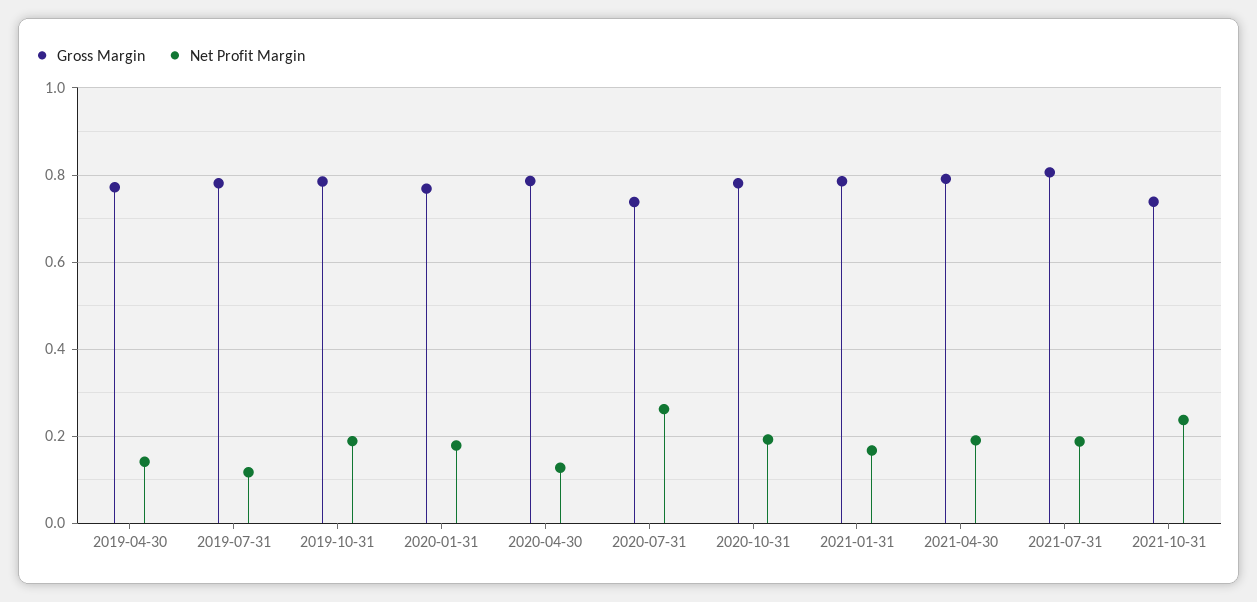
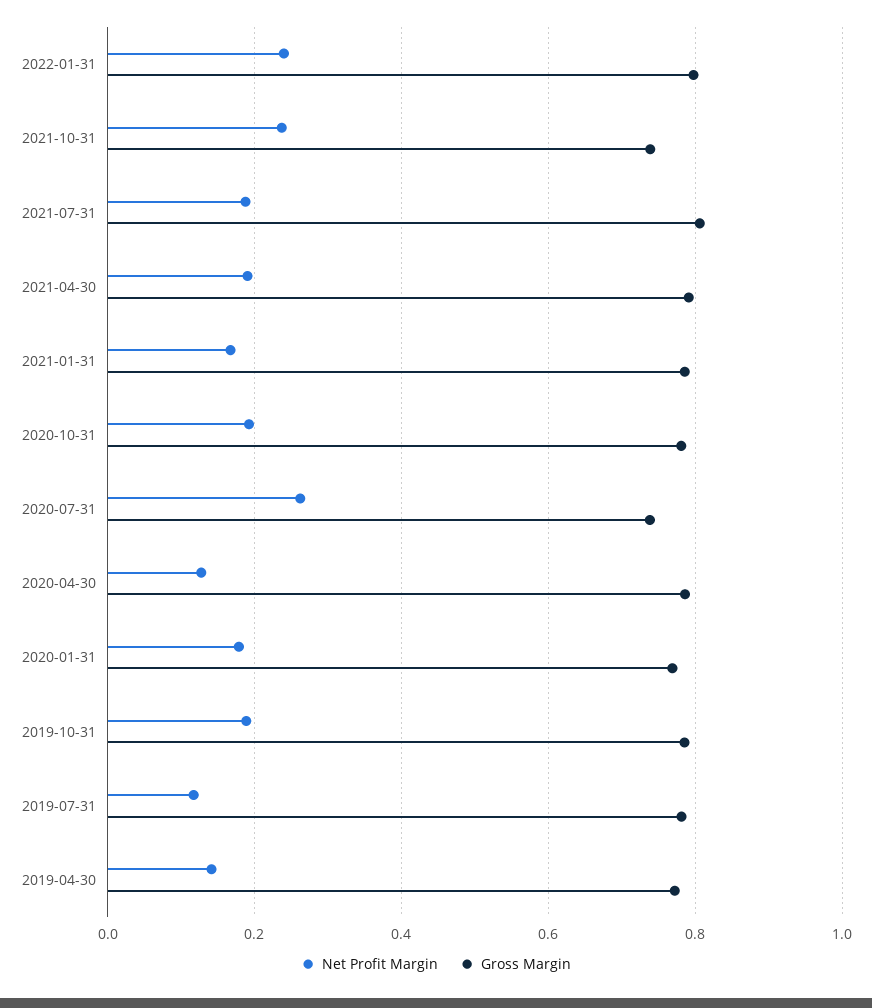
Net Profit Margin, 2022-01-31: none -> 0.24
Gross Margin, 2022-01-31: none -> 0.8

